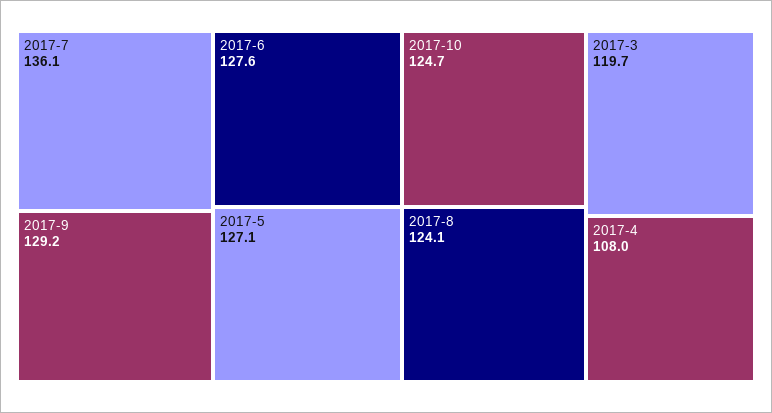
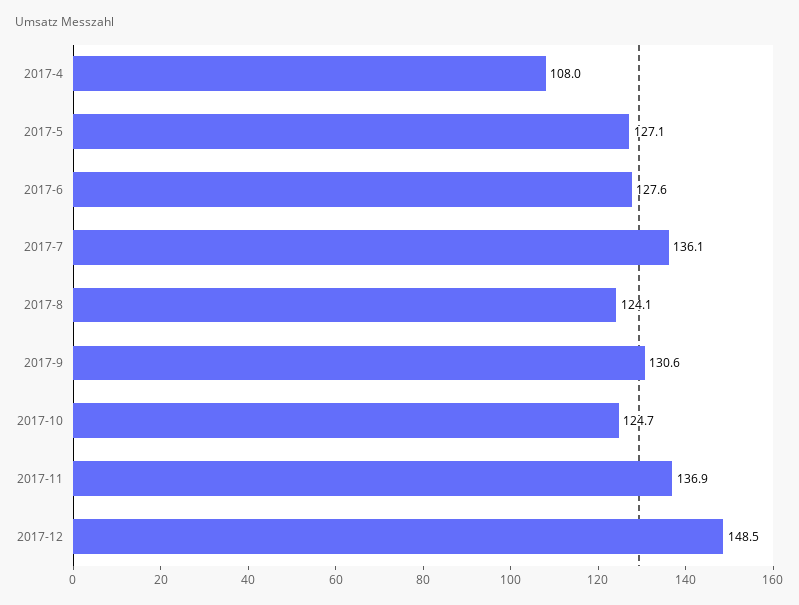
2017-9: 129.2 -> 130.6
2017-3: 119.7 -> none
2017-11: none -> 136.9
2017-12: none -> 148.5

